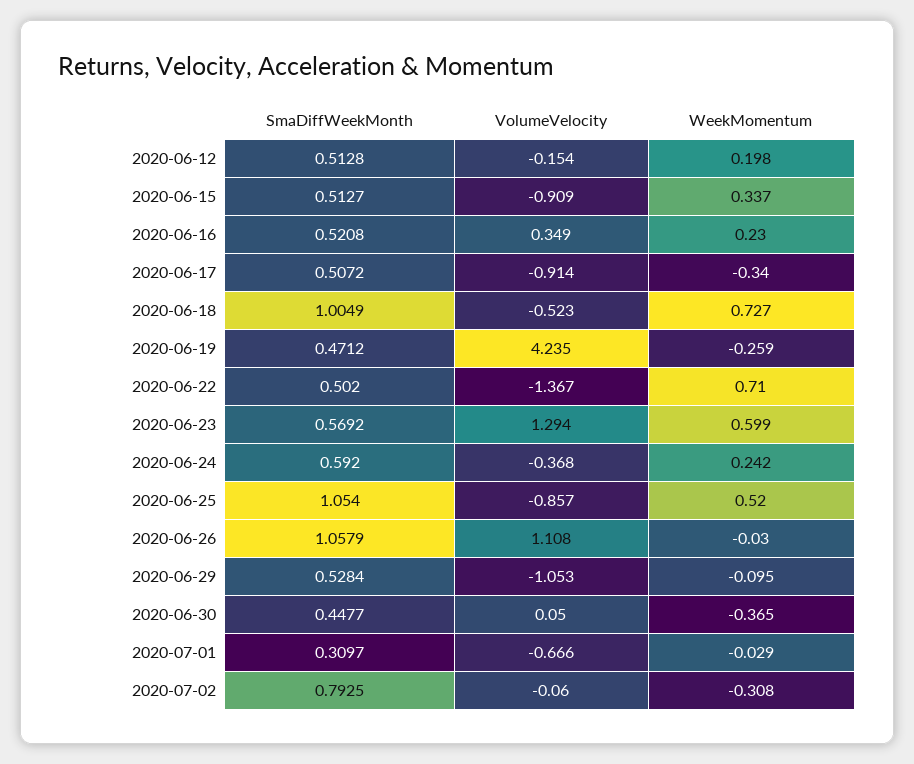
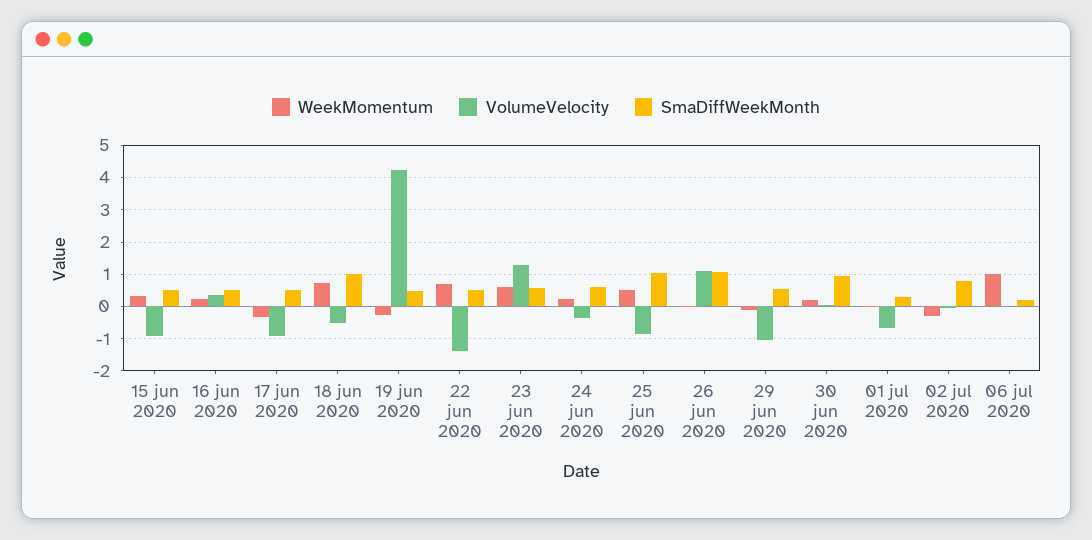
SmaDiffWeekMonth, 2020-06-12: 0.5128 -> none
VolumeVelocity, 2020-06-12: -0.154 -> none
WeekMomentum, 2020-06-12: 0.198 -> none
SmaDiffWeekMonth, 2020-06-30: 0.4477 -> 1
WeekMomentum, 2020-06-30: -0.365 -> 0.2
WeekMomentum, 06 jul 2020: none -> 1
VolumeVelocity, 06 jul 2020: none -> 0
SmaDiffWeekMonth, 06 jul 2020: none -> 0.2

